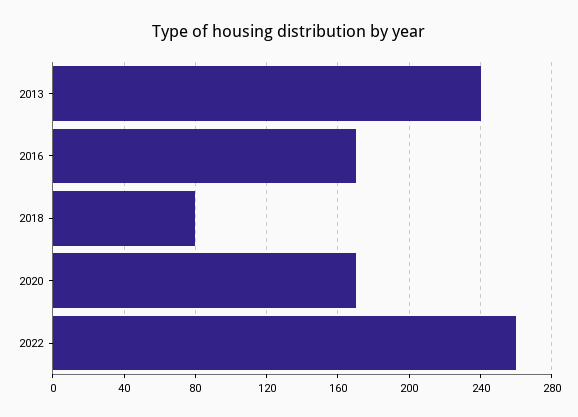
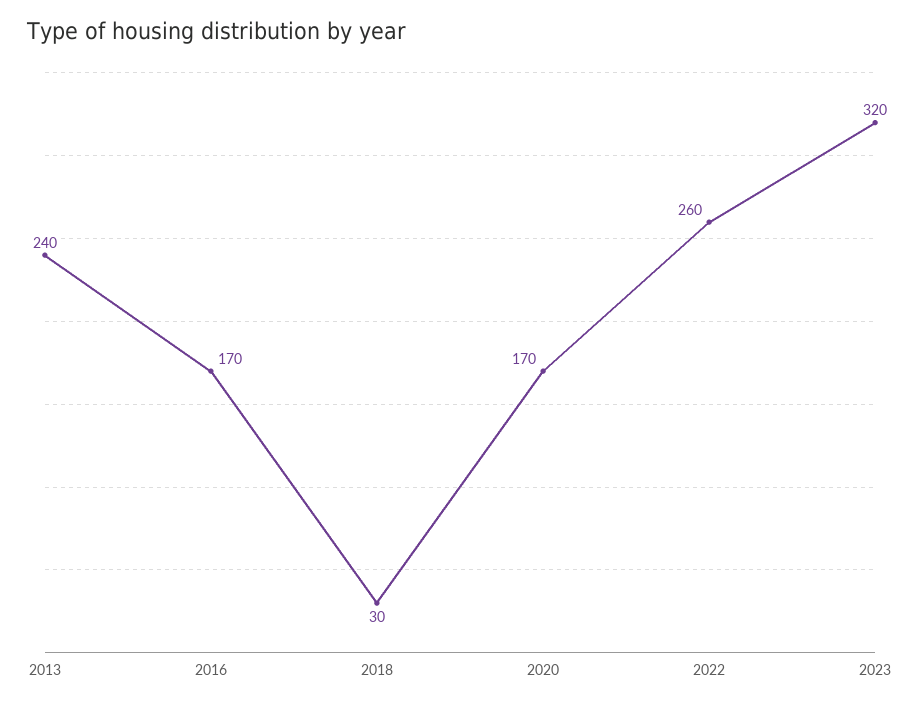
2018: 80 -> 30
2023: none -> 320

